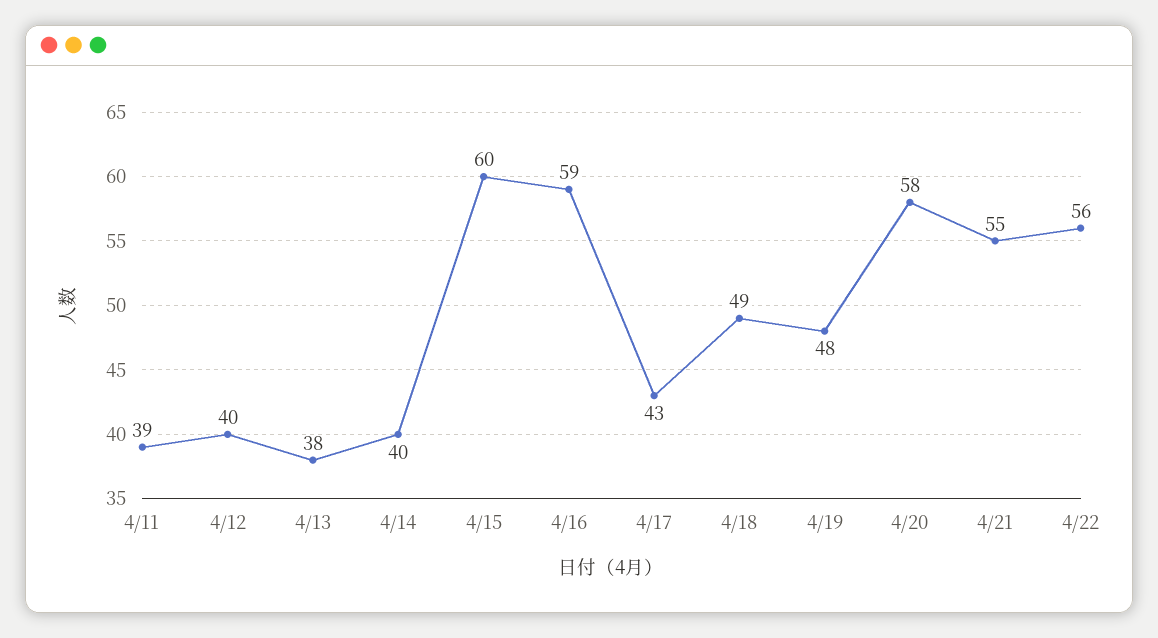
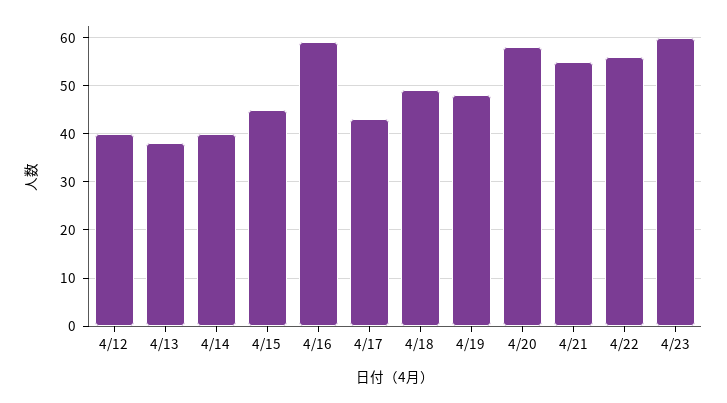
4/11: 39 -> none
4/15: 60 -> 45
4/23: none -> 60

